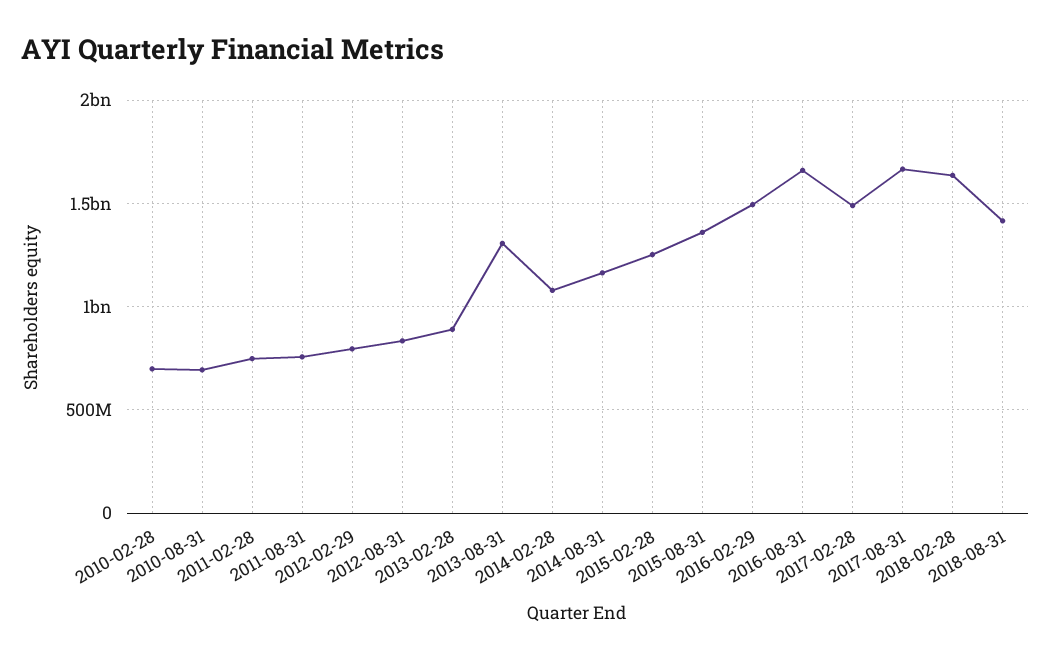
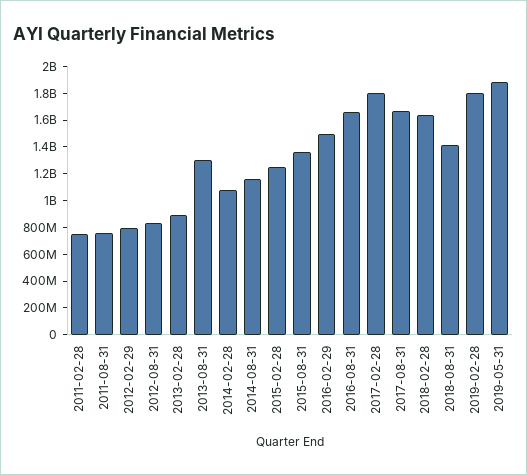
2010-02-28: 700000000 -> none
2010-08-31: 700000000 -> none
2017-02-28: 1500000000 -> 1800000000
2019-02-28: none -> 1800000000
2019-05-31: none -> 1900000000

